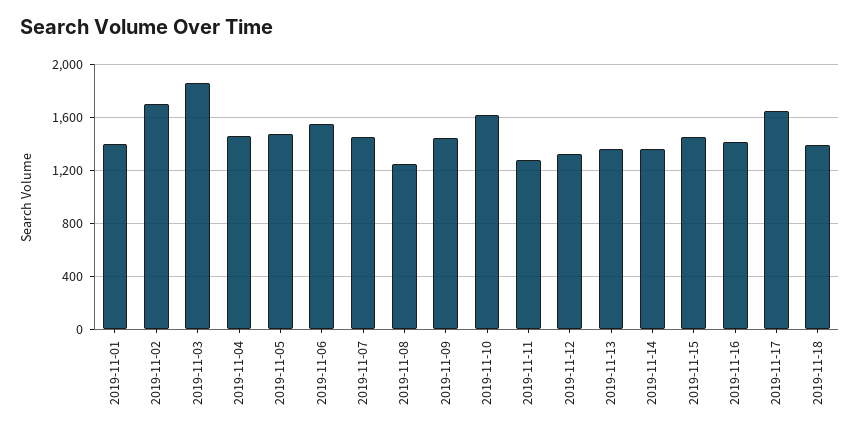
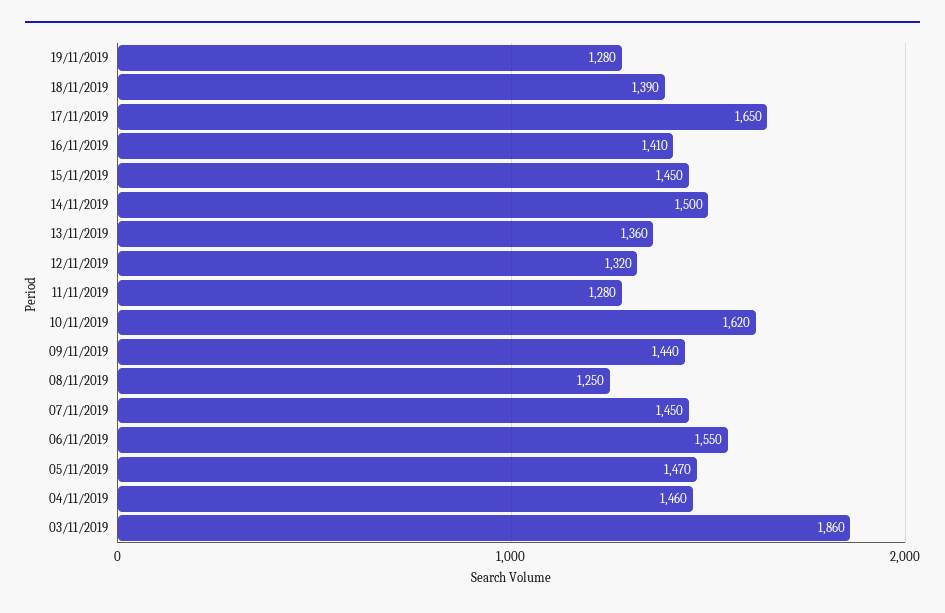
2019-11-01: 1400 -> none
2019-11-02: 1700 -> none
2019-11-14: 1350 -> 1500
19/11/2019: none -> 1280

